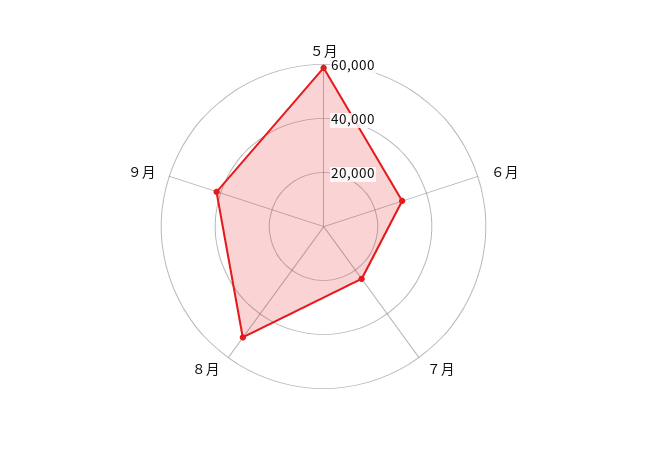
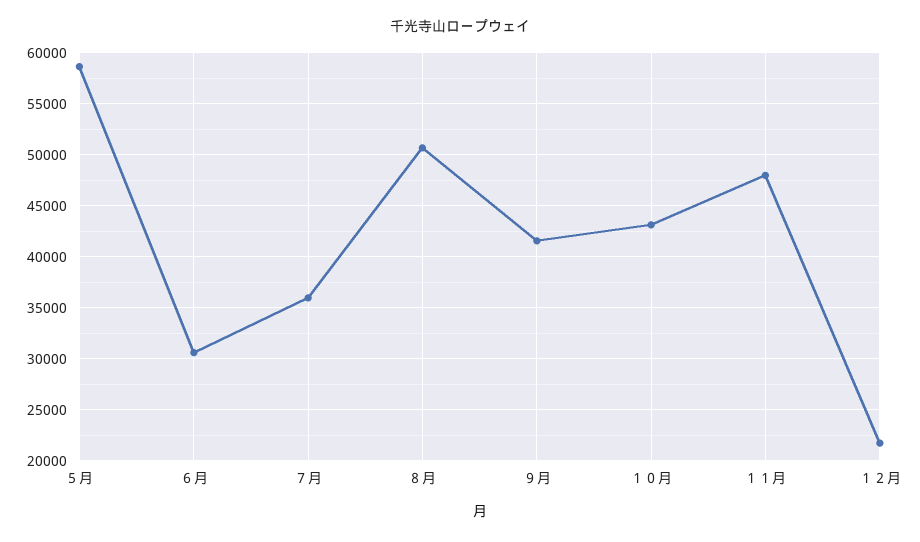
７月: 25000 -> 36000
１０月: none -> 43000
１１月: none -> 48000
１２月: none -> 22000

